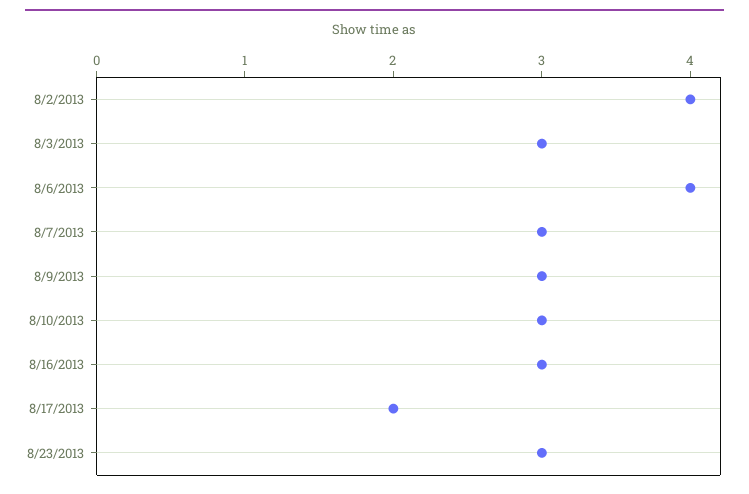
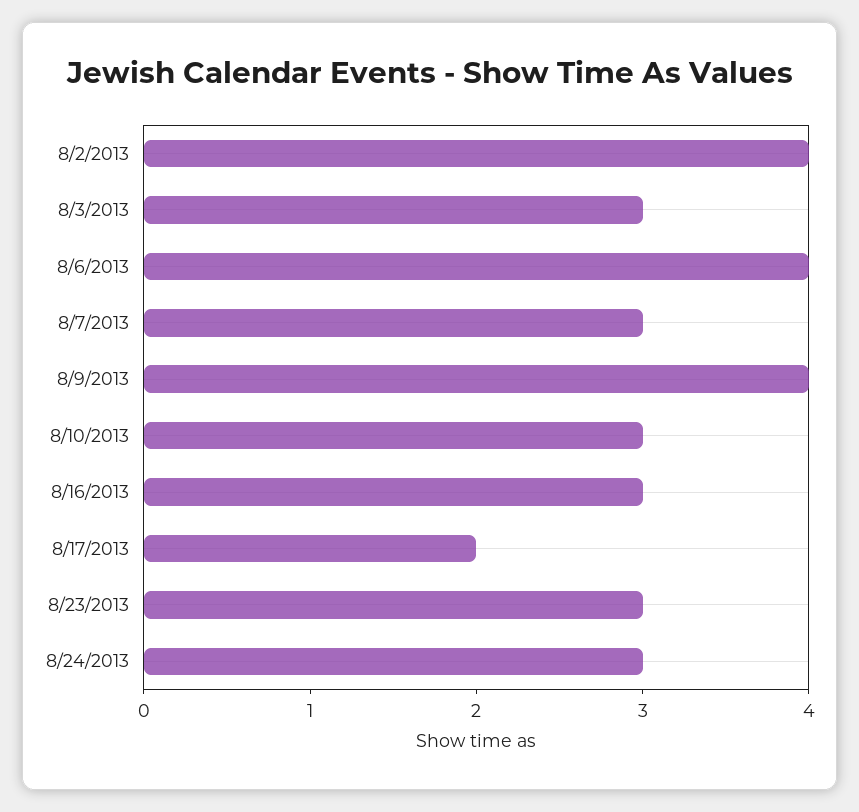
8/9/2013: 3 -> 4
8/24/2013: none -> 3

